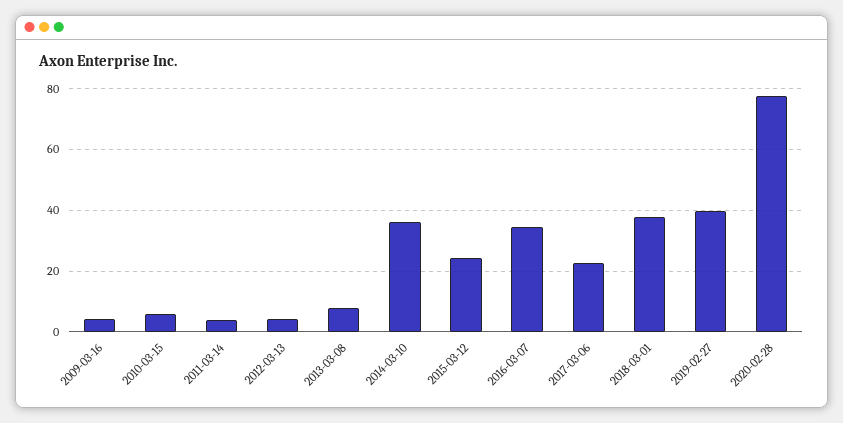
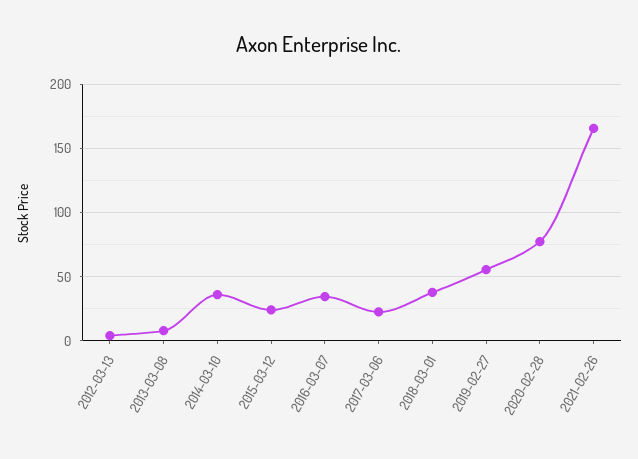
2009-03-16: 4 -> none
2010-03-15: 6 -> none
2011-03-14: 4 -> none
2019-02-27: 40 -> 55
2021-02-26: none -> 165

